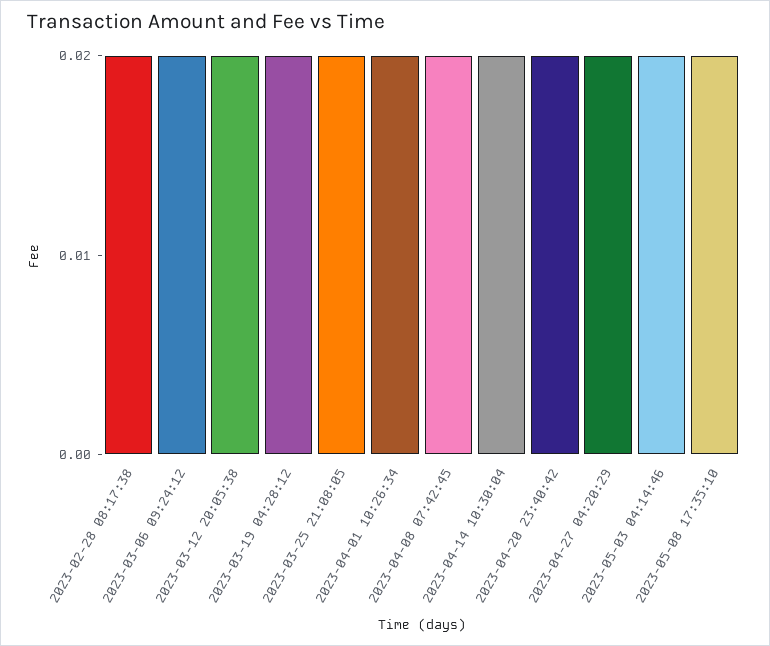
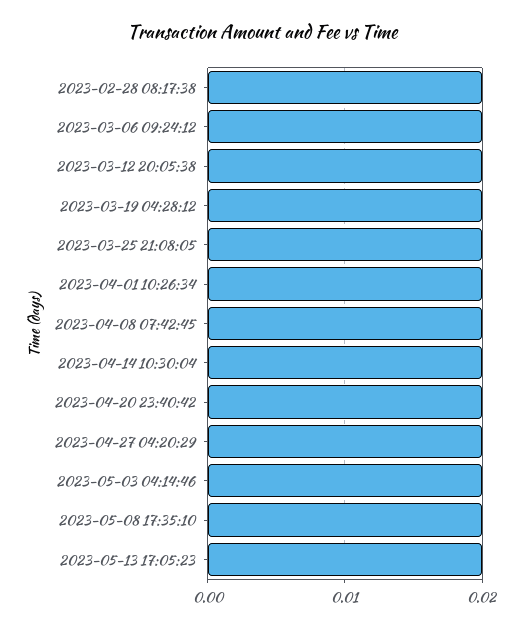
2023-05-13 17:05:23: none -> 0.02

